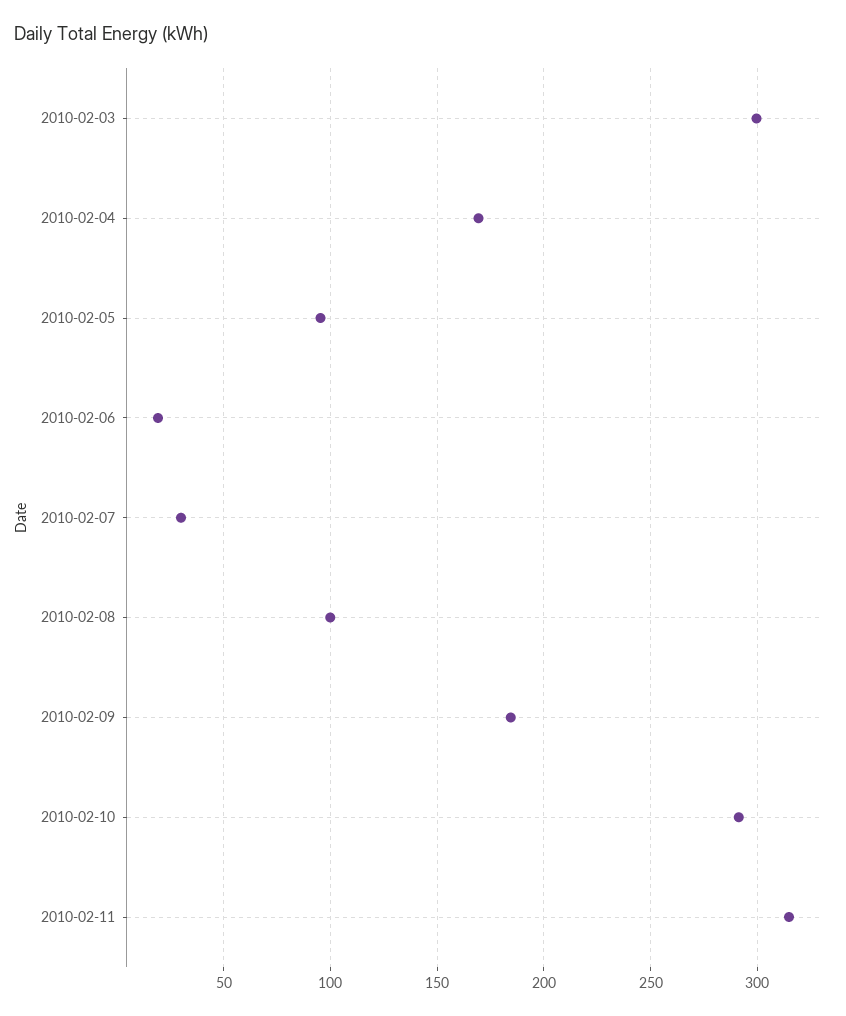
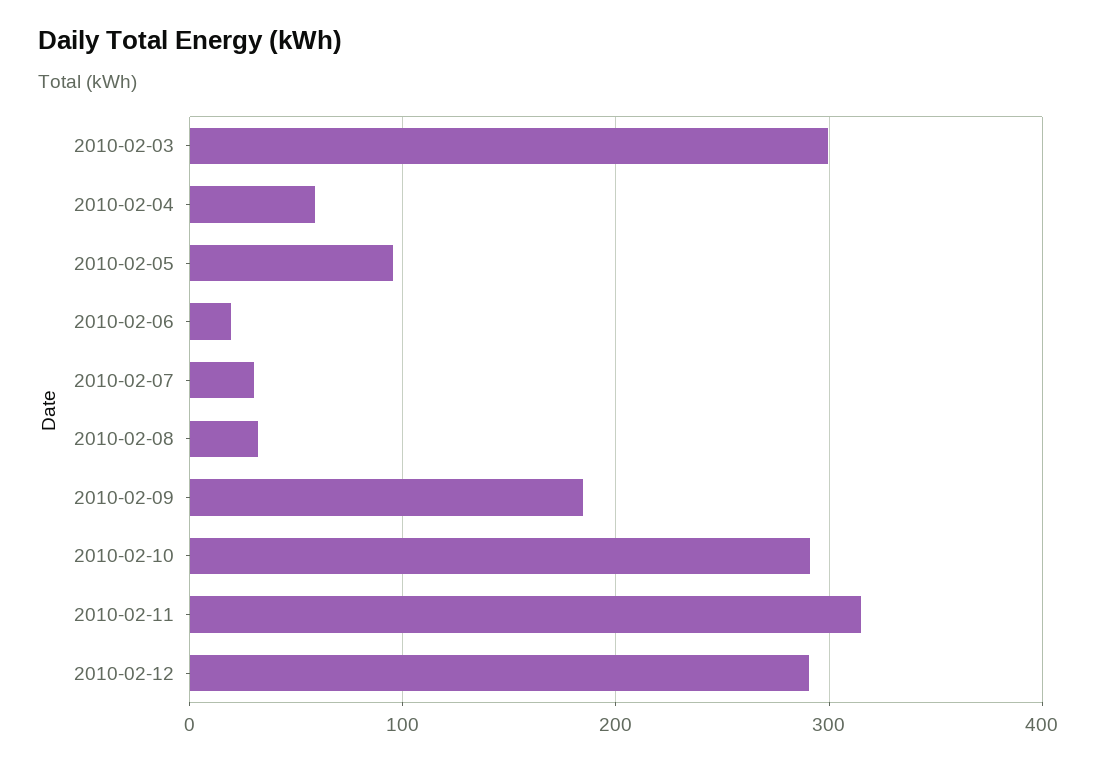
2010-02-04: 170 -> 60
2010-02-08: 100 -> 30
2010-02-12: none -> 290

